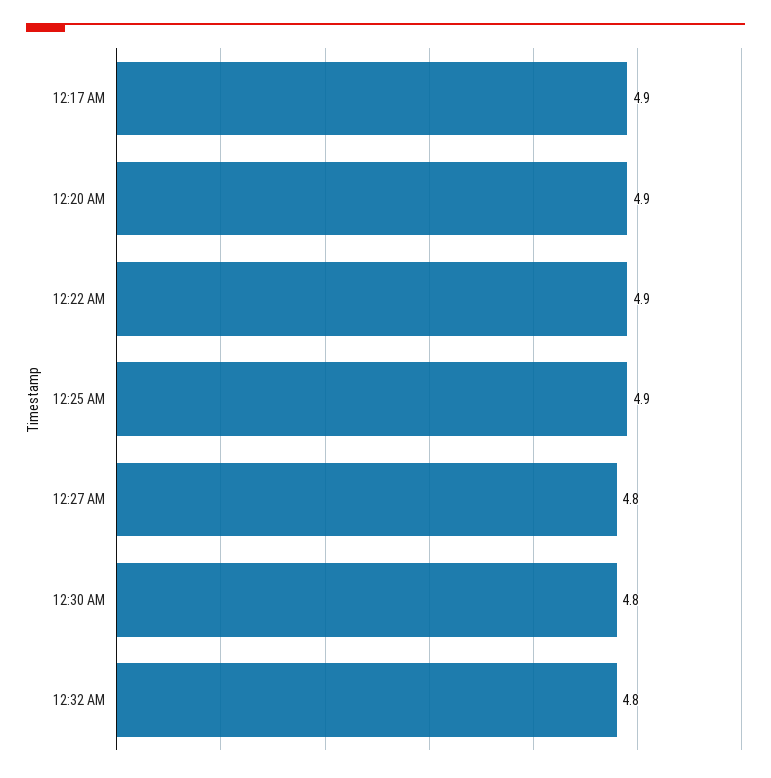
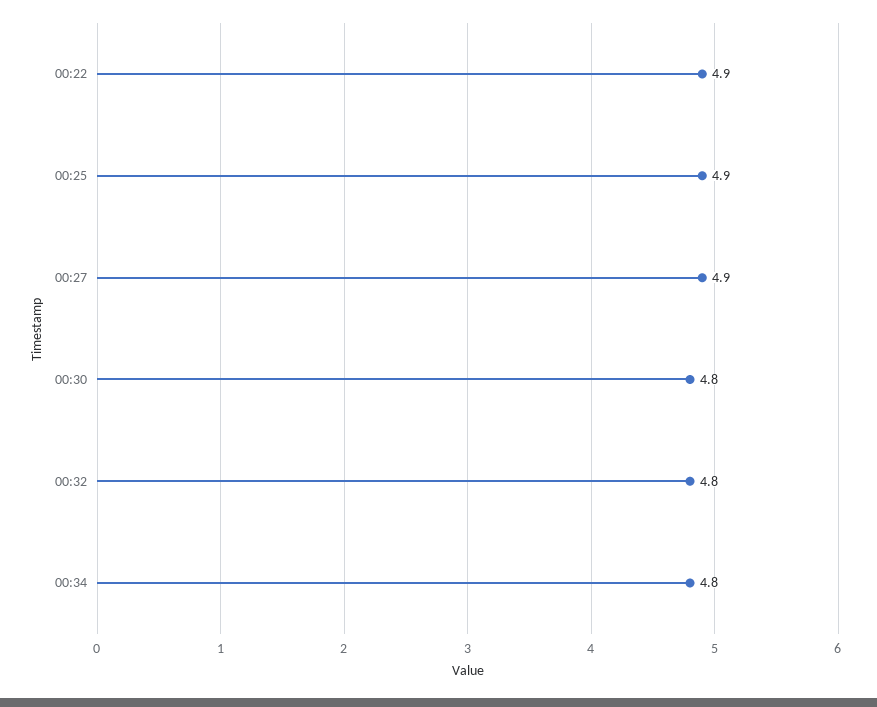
12:17 AM: 4.9 -> none
12:20 AM: 4.9 -> none
12:27 AM: 4.8 -> 4.9
00:34: none -> 4.8

